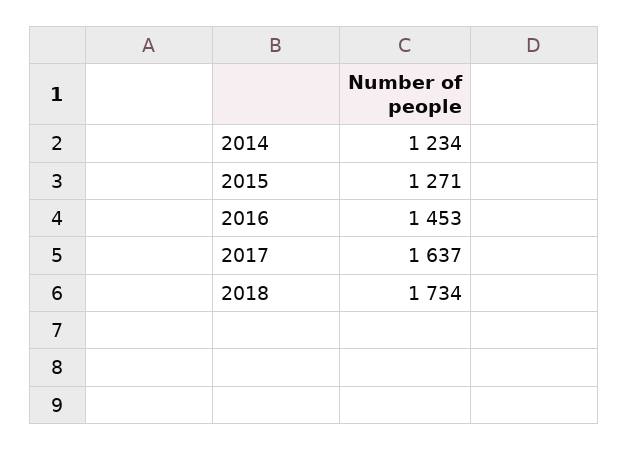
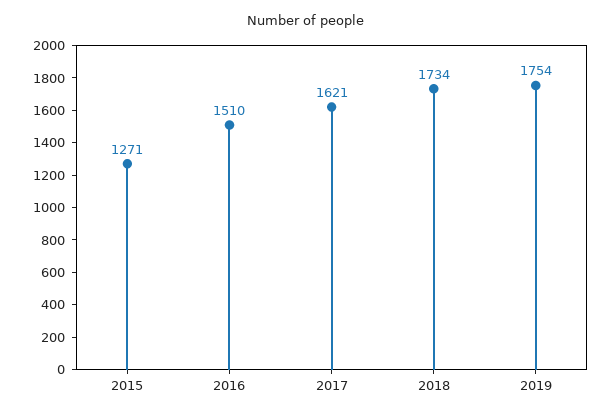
2014: 1234 -> none
2016: 1453 -> 1510
2017: 1637 -> 1621
2019: none -> 1754

